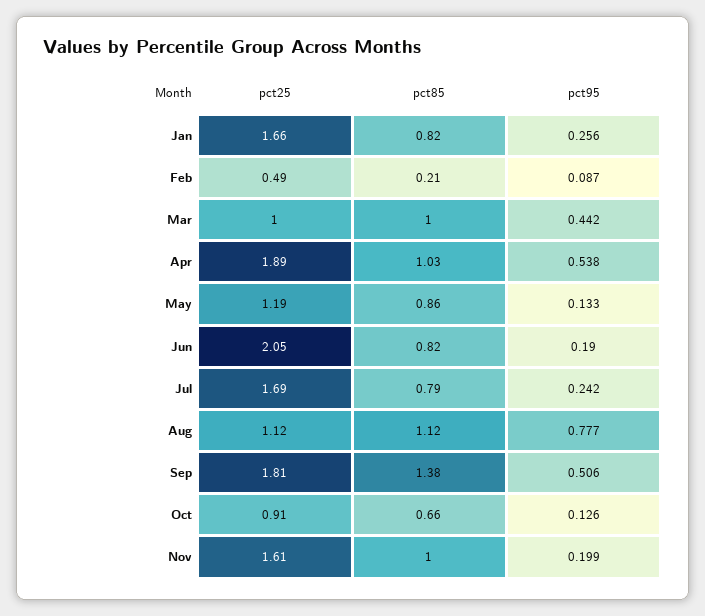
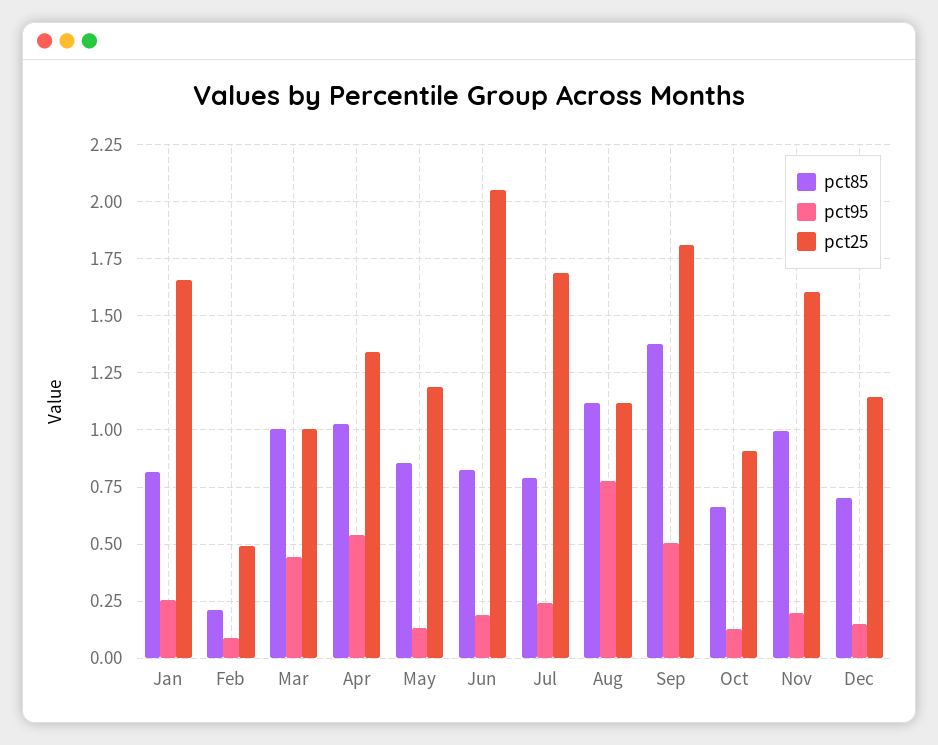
pct25, Apr: 1.89 -> 1.35
pct85, Dec: none -> 0.7
pct95, Dec: none -> 0.15
pct25, Dec: none -> 1.15

